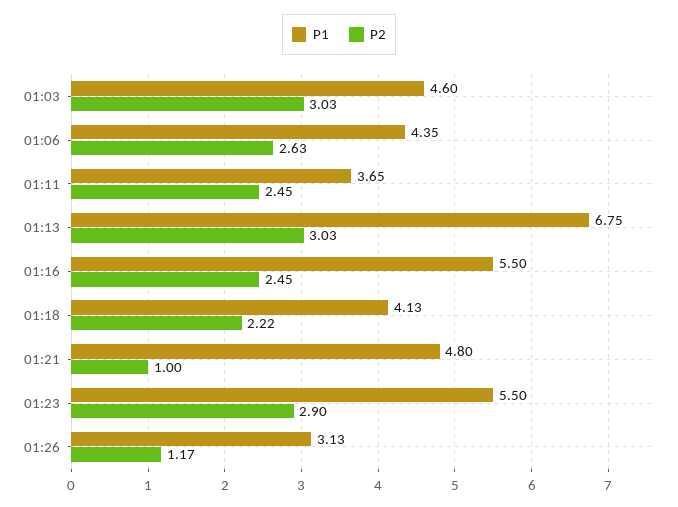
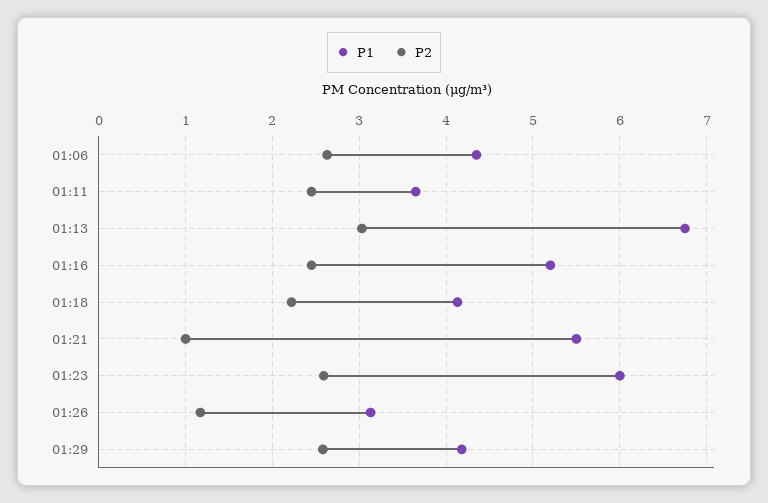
P1, 01:03: 4.6 -> none
P2, 01:03: 3.03 -> none
P1, 01:16: 5.5 -> 5.2
P1, 01:21: 4.8 -> 5.5
P1, 01:23: 5.5 -> 6
P2, 01:23: 2.9 -> 2.6
P1, 01:29: none -> 4.2
P2, 01:29: none -> 2.6

